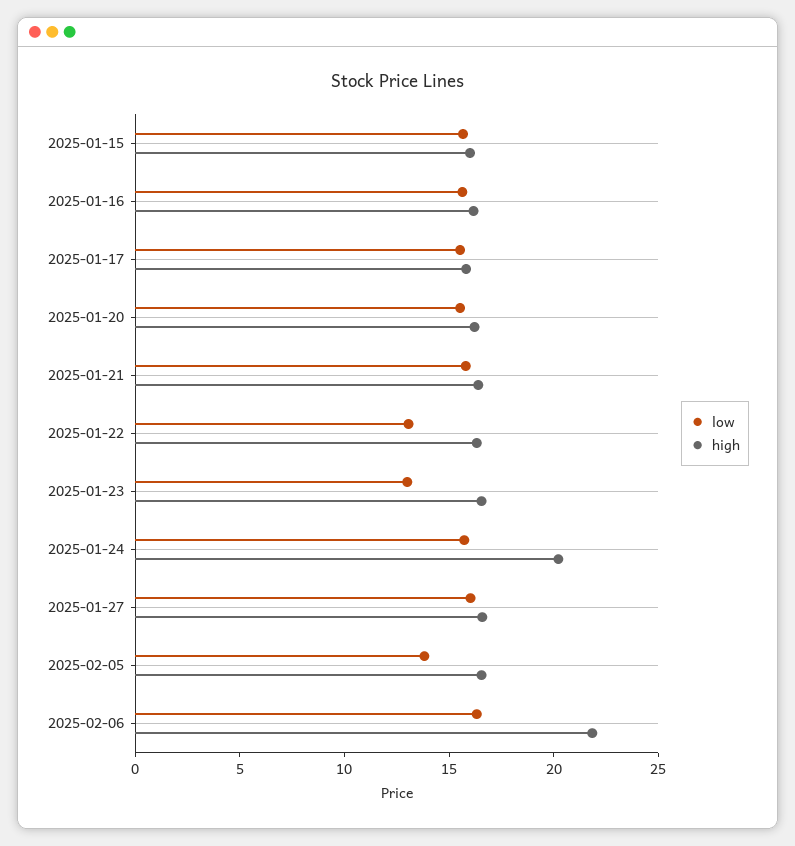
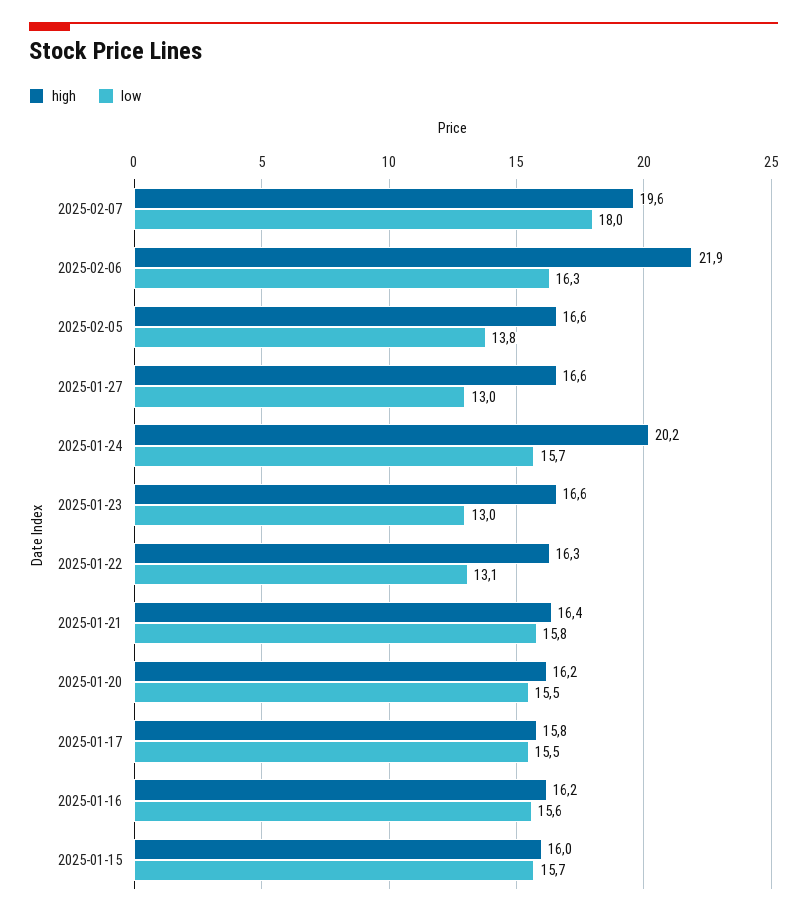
low, 2025-01-27: 16 -> 13
high, 2025-02-07: none -> 19.6
low, 2025-02-07: none -> 18

